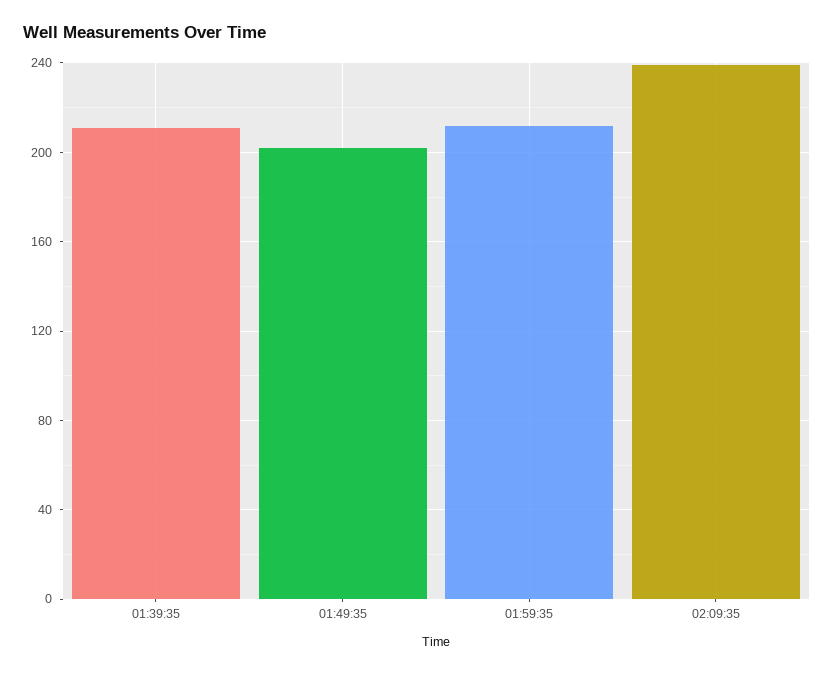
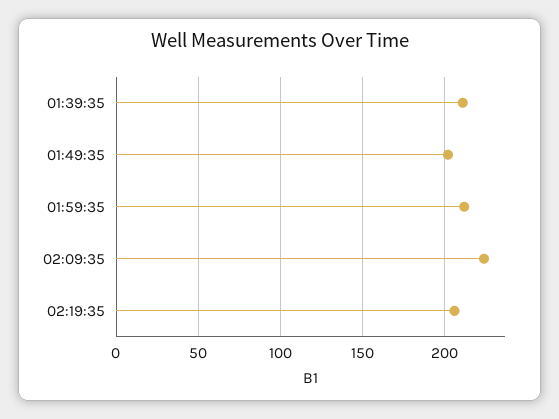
02:09:35: 240 -> 225
02:19:35: none -> 205

